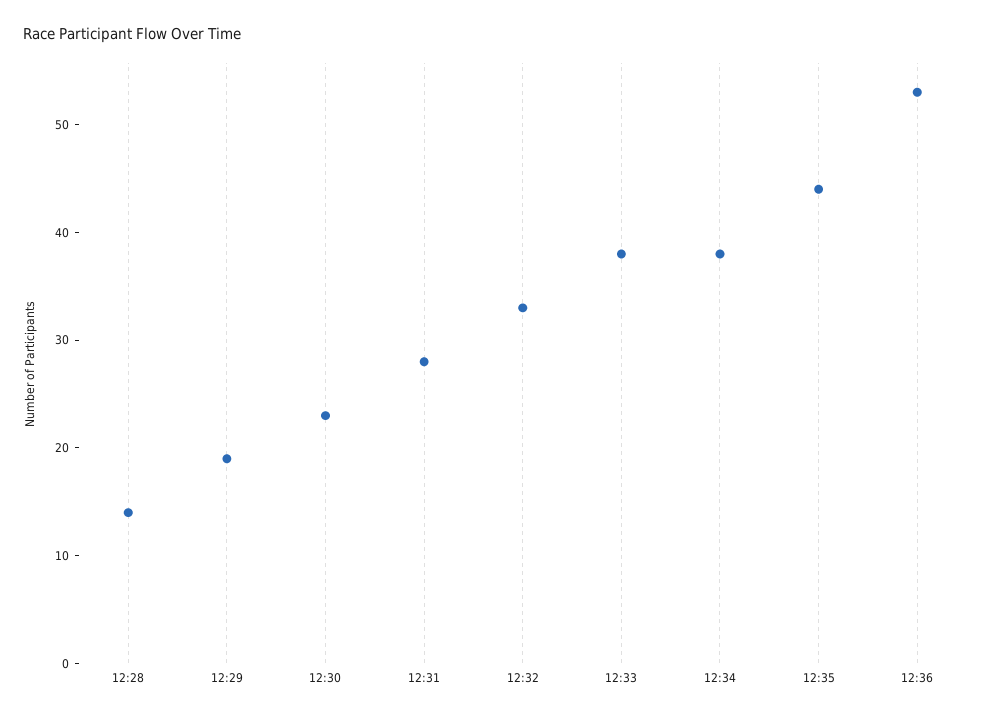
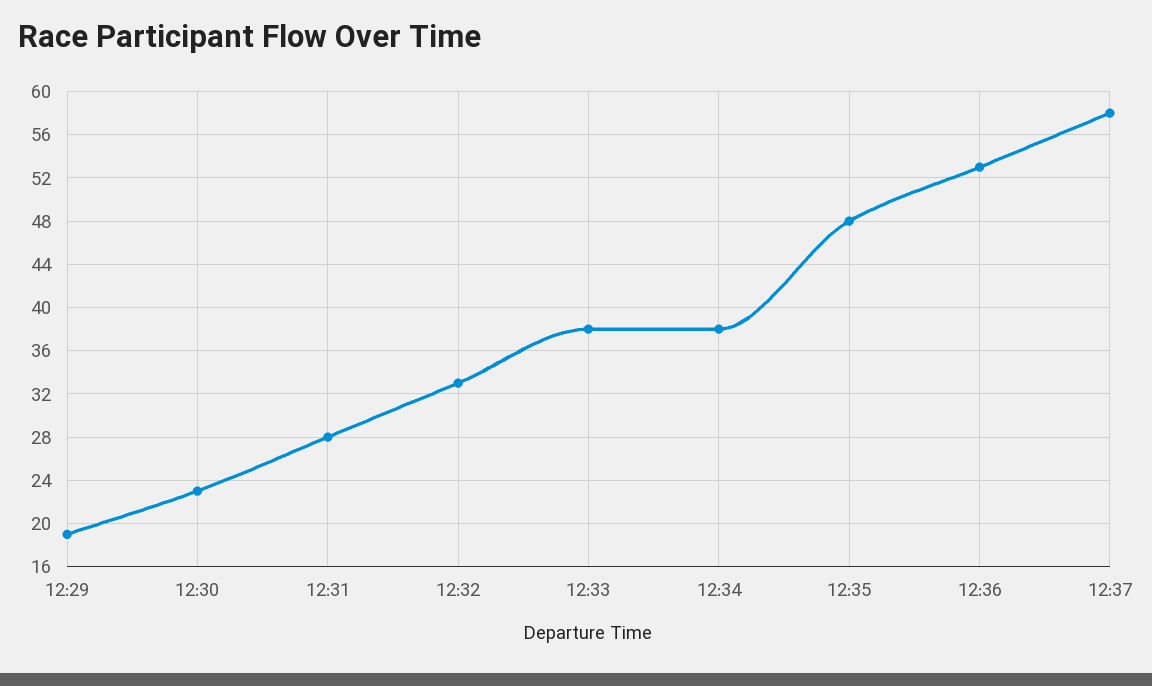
12:28: 14 -> none
12:35: 44 -> 48
12:37: none -> 58

